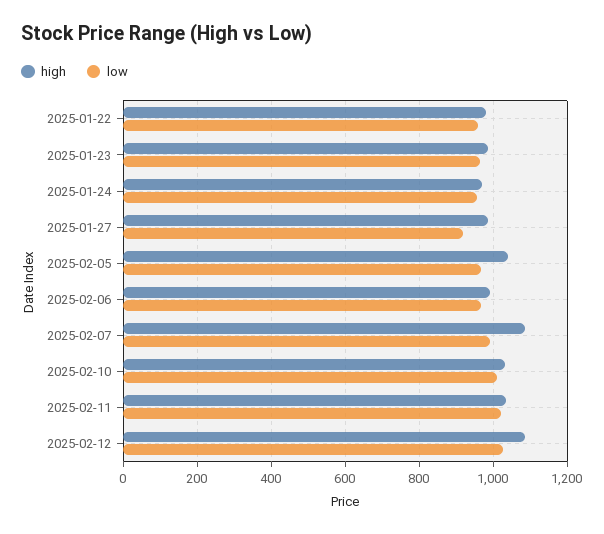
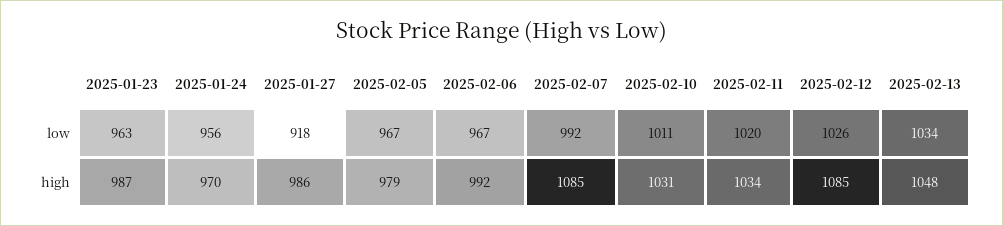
high, 2025-01-22: 980 -> none
low, 2025-01-22: 960 -> none
high, 2025-02-05: 1040 -> 979
low, 2025-02-13: none -> 1034
high, 2025-02-13: none -> 1048

